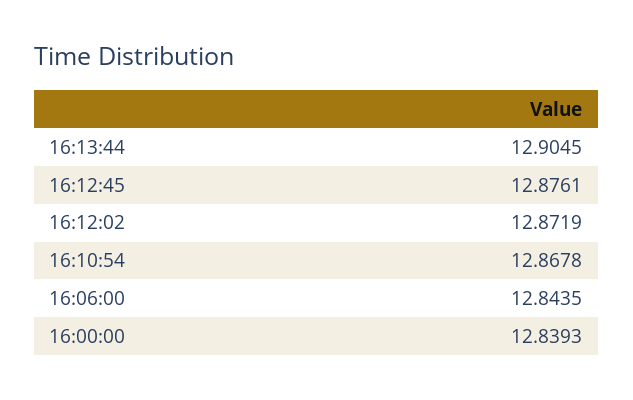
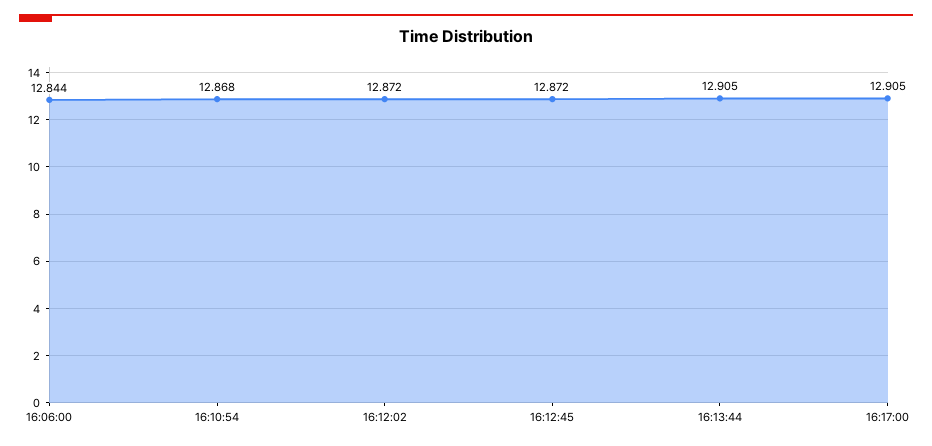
16:12:45: 12.8761 -> 12.872
16:00:00: 12.8393 -> none
16:17:00: none -> 12.905

